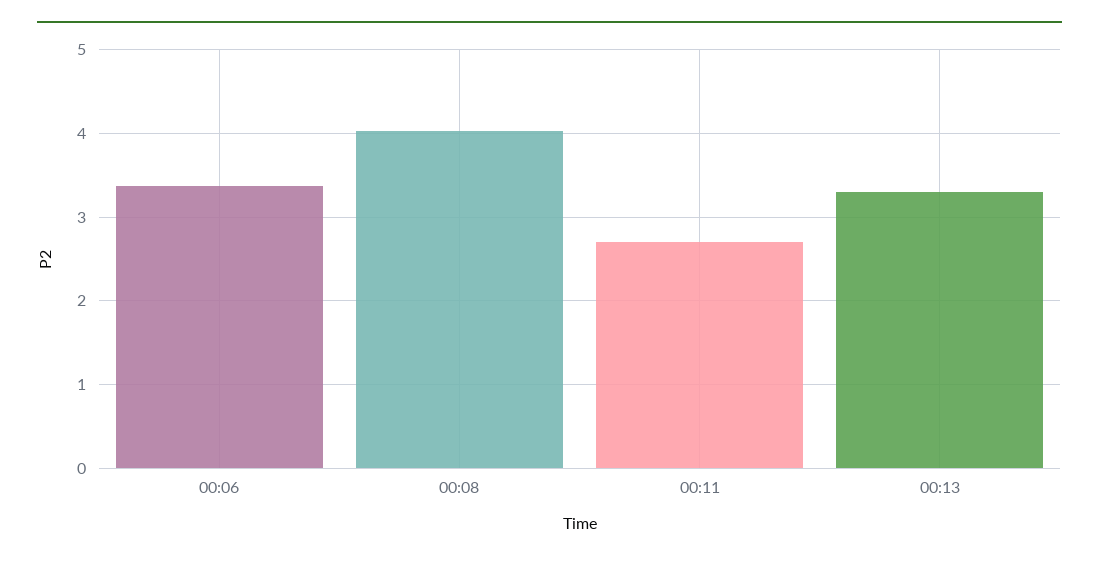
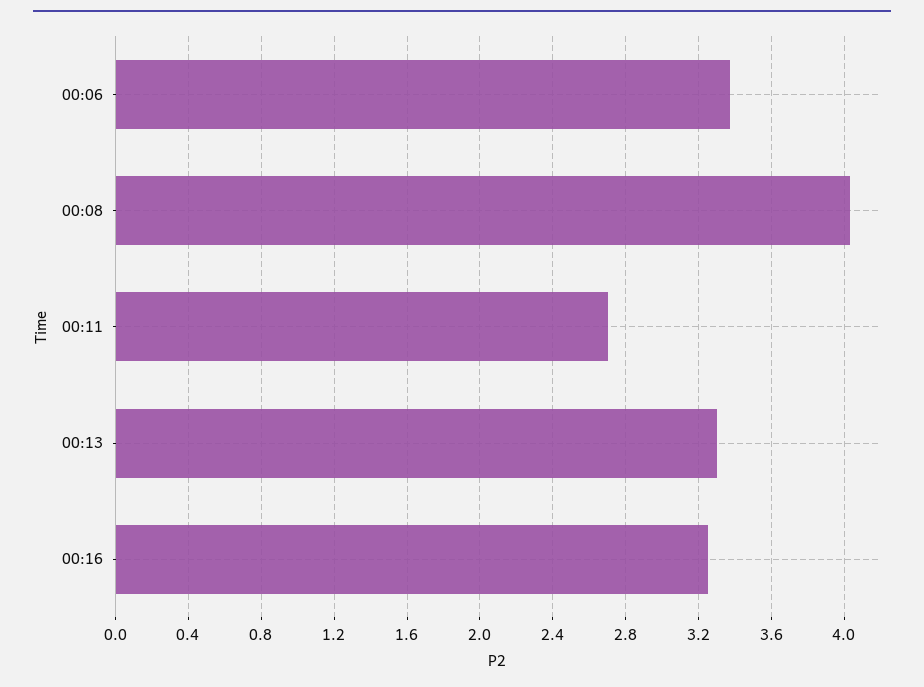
00:16: none -> 3.25

